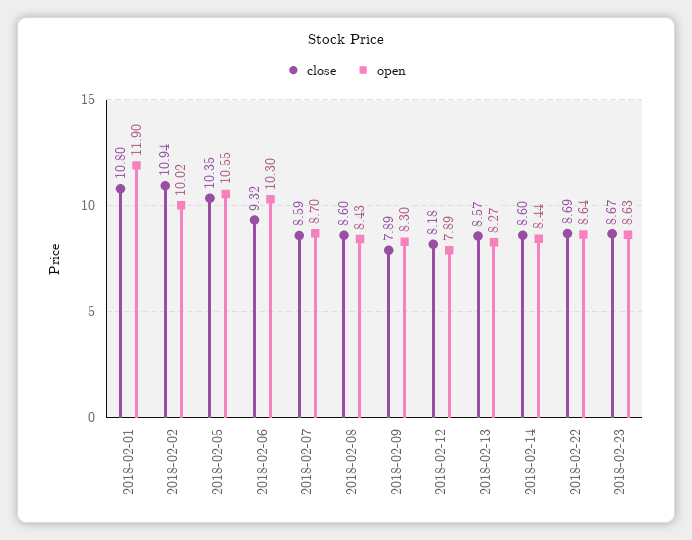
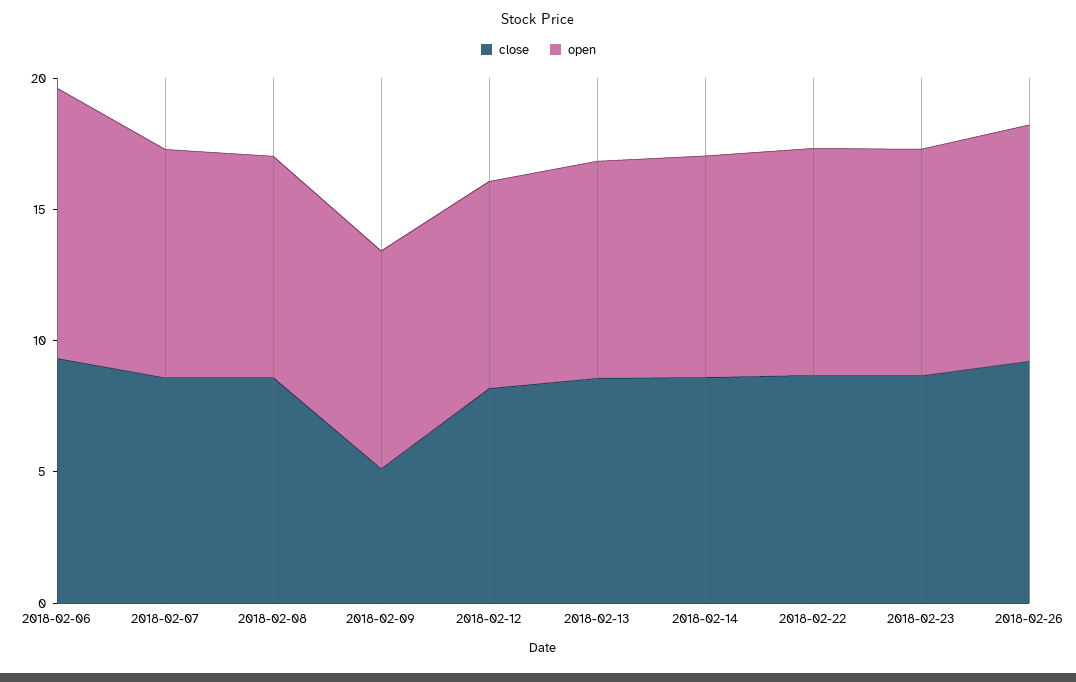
close, 2018-02-01: 10.8 -> none
open, 2018-02-01: 11.9 -> none
close, 2018-02-02: 10.94 -> none
open, 2018-02-02: 10.02 -> none
close, 2018-02-05: 10.35 -> none
open, 2018-02-05: 10.55 -> none
close, 2018-02-09: 7.89 -> 5
close, 2018-02-26: none -> 9
open, 2018-02-26: none -> 9

